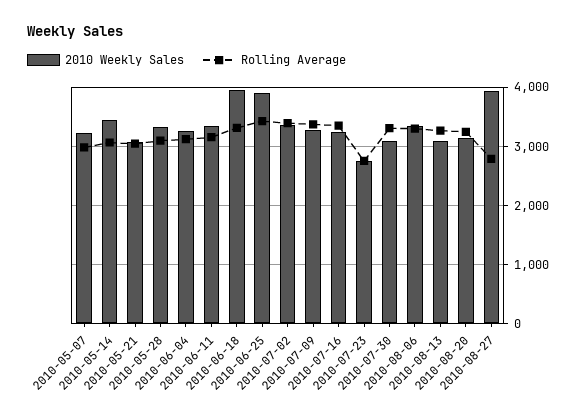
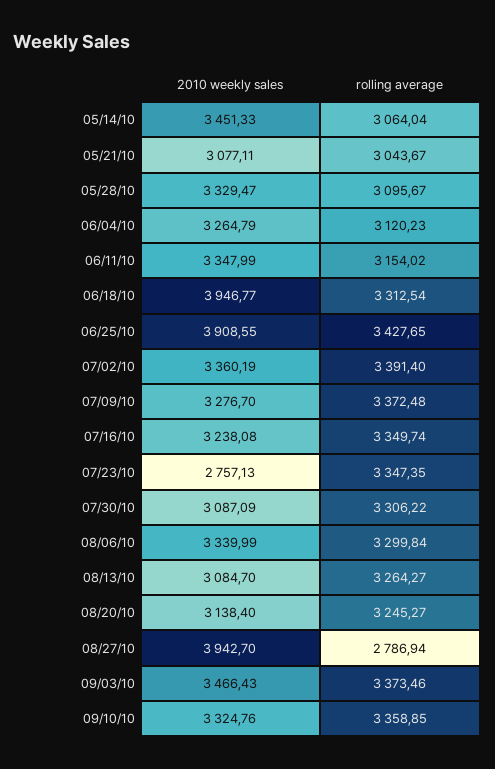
2010 Weekly Sales, 2010-05-07: 3200 -> none
Rolling Average, 2010-05-07: 3000 -> none
Rolling Average, 2010-07-23: 2800 -> 3347.35
2010 Weekly Sales, 09/03/10: none -> 3466.43
Rolling Average, 09/03/10: none -> 3373.46
2010 Weekly Sales, 09/10/10: none -> 3324.76
Rolling Average, 09/10/10: none -> 3358.85

